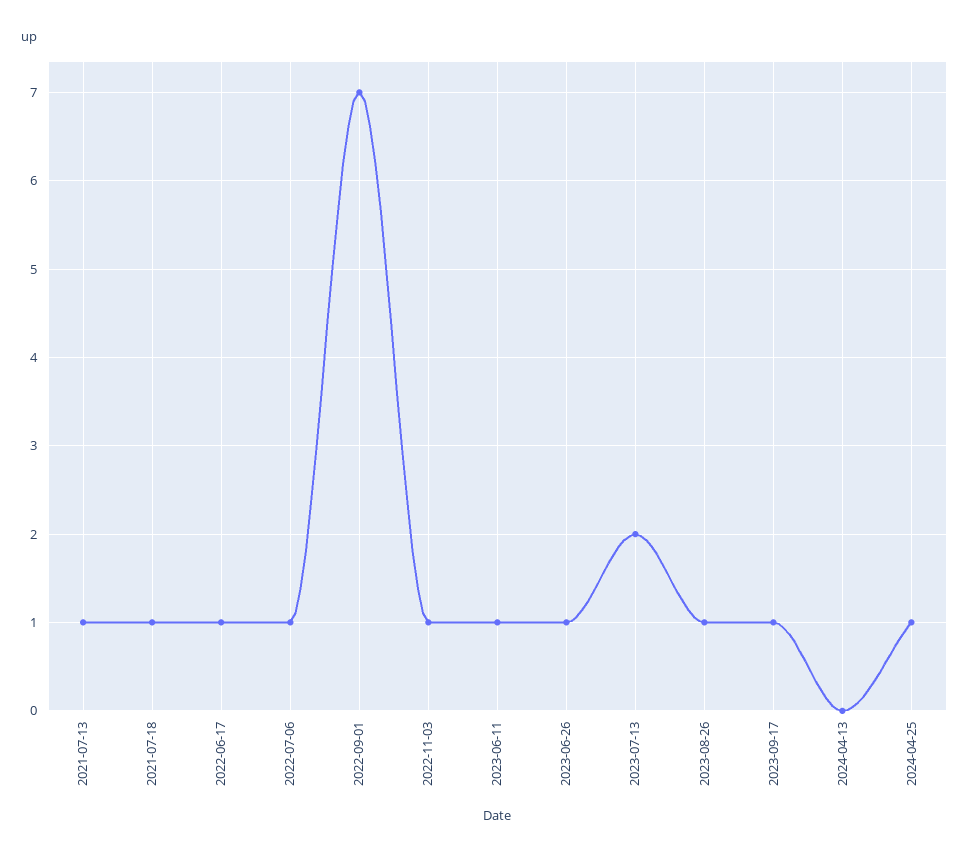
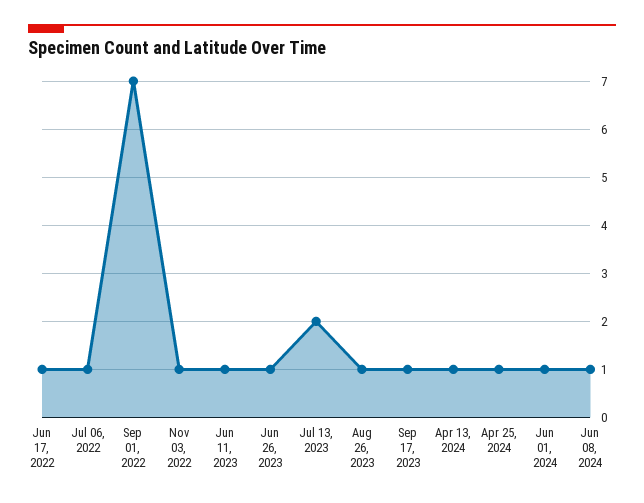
2021-07-13: 1 -> none
2021-07-18: 1 -> none
2024-04-13: 0 -> 1
Jun 01, 2024: none -> 1
Jun 08, 2024: none -> 1

